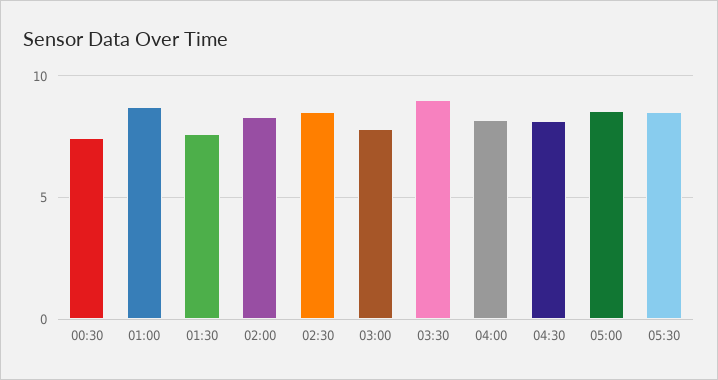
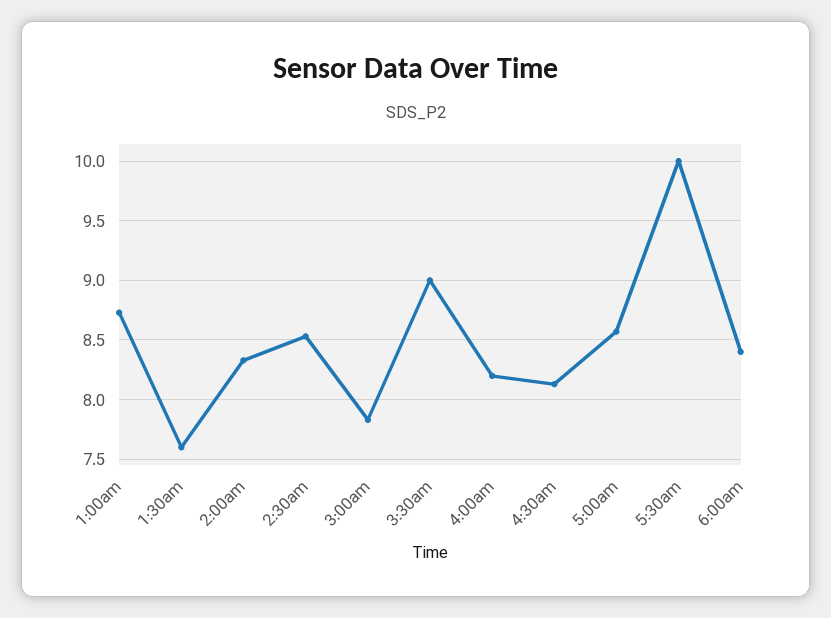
00:30: 7.5 -> none
05:30: 8.5 -> 10
6:00am: none -> 8.4

